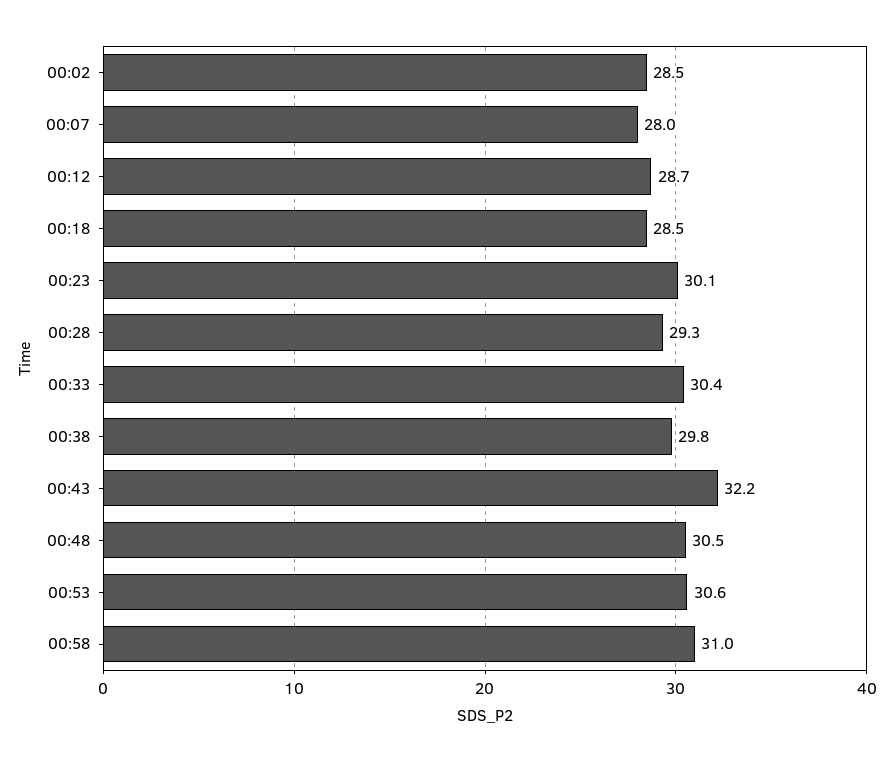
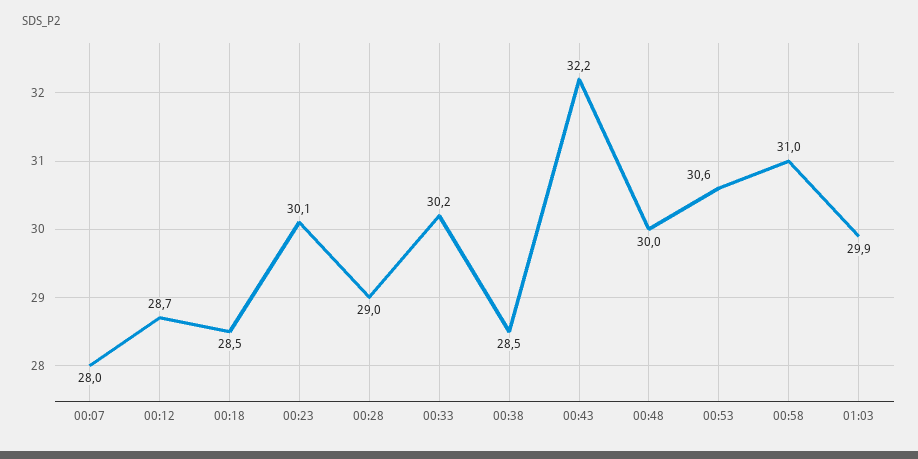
00:02: 28.5 -> none
00:28: 29.3 -> 29
00:33: 30.4 -> 30.2
00:38: 29.8 -> 28.5
00:48: 30.5 -> 30
01:03: none -> 29.9

